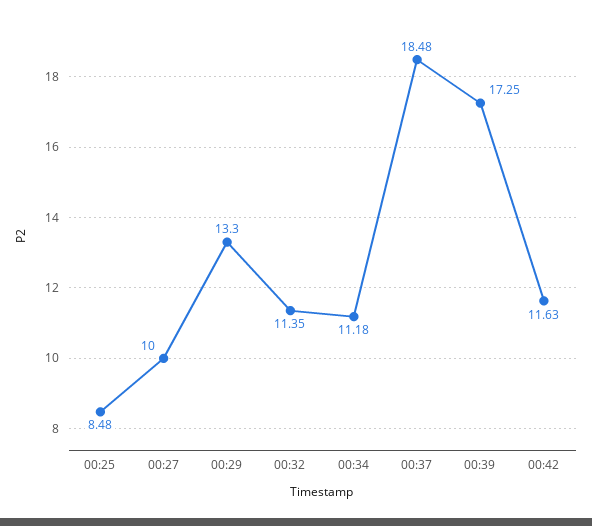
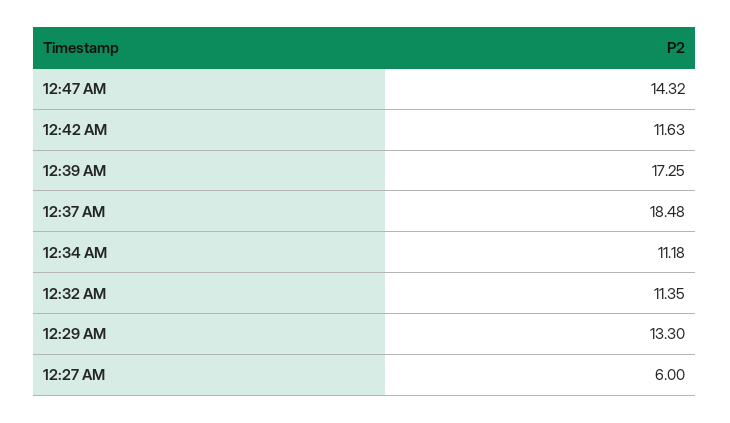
00:25: 8.48 -> none
00:27: 10 -> 6
12:47 AM: none -> 14.32

